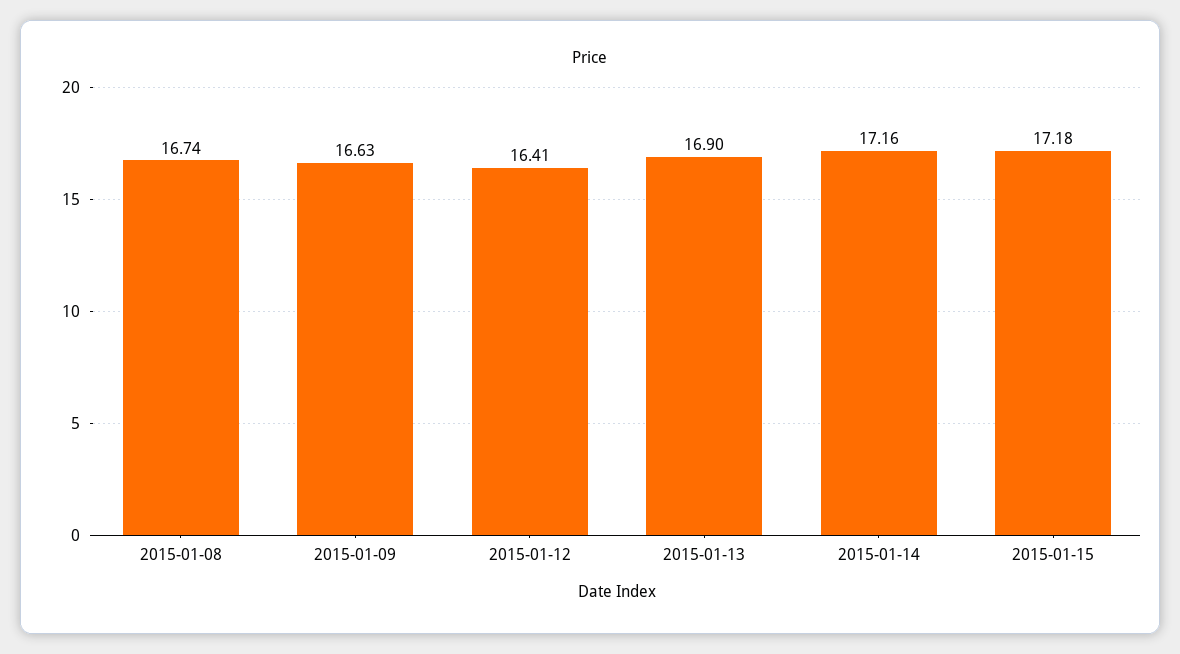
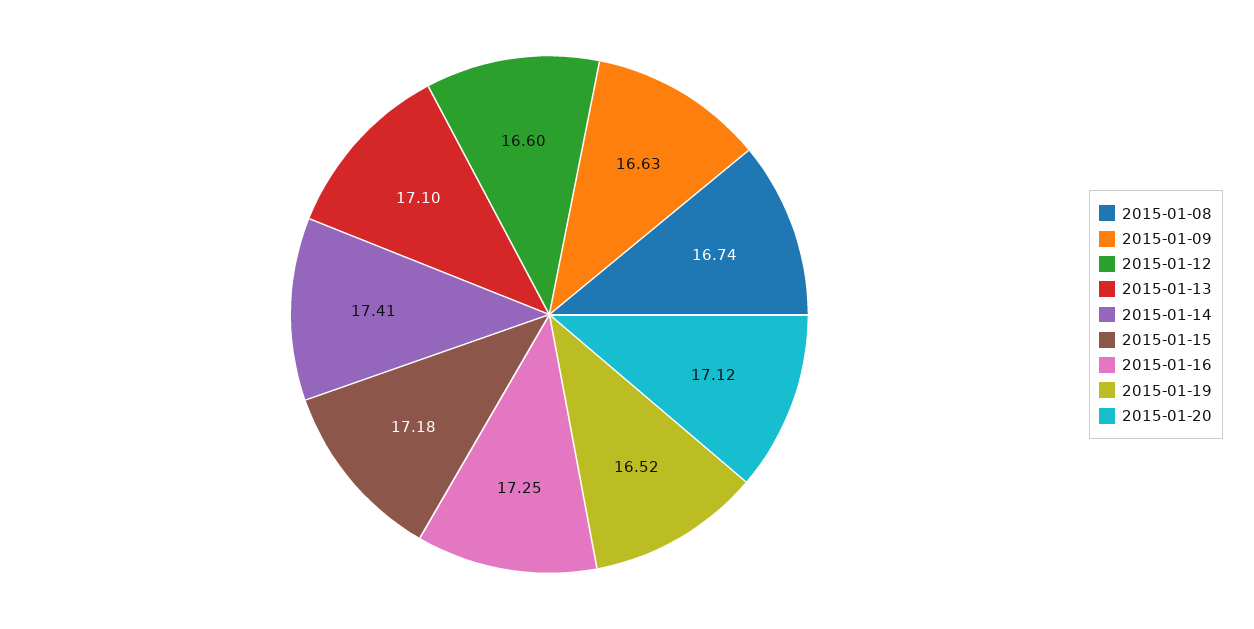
2015-01-12: 16.41 -> 16.6
2015-01-13: 16.9 -> 17.1
2015-01-14: 17.16 -> 17.41
2015-01-16: none -> 17.25
2015-01-19: none -> 16.52
2015-01-20: none -> 17.12

